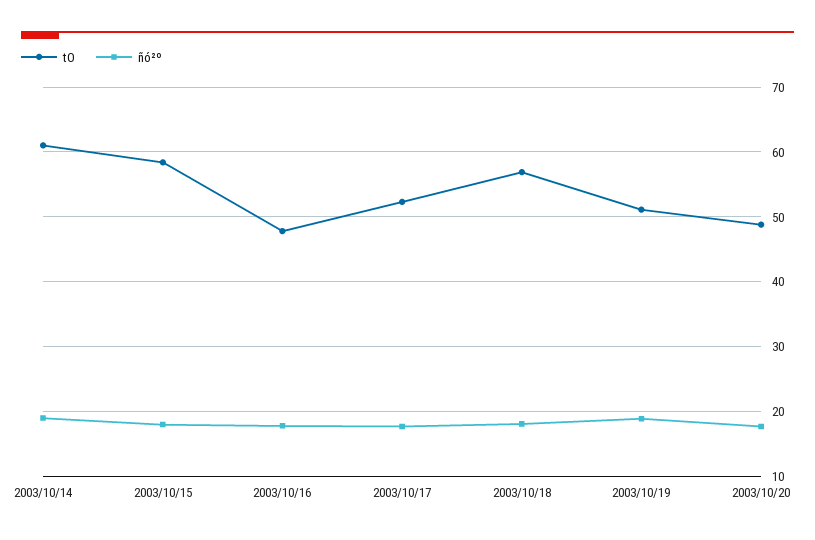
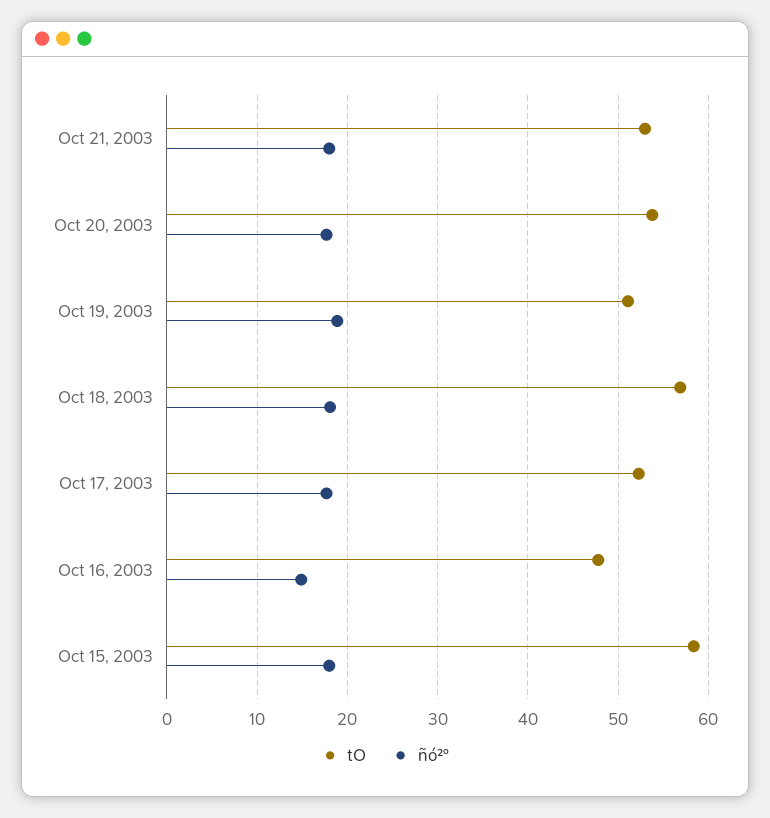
tO, 2003/10/14: 61 -> none
ñó²º, 2003/10/14: 19 -> none
ñó²º, 2003/10/16: 18 -> 15
tO, 2003/10/20: 49 -> 54
tO, Oct 21, 2003: none -> 53
ñó²º, Oct 21, 2003: none -> 18

